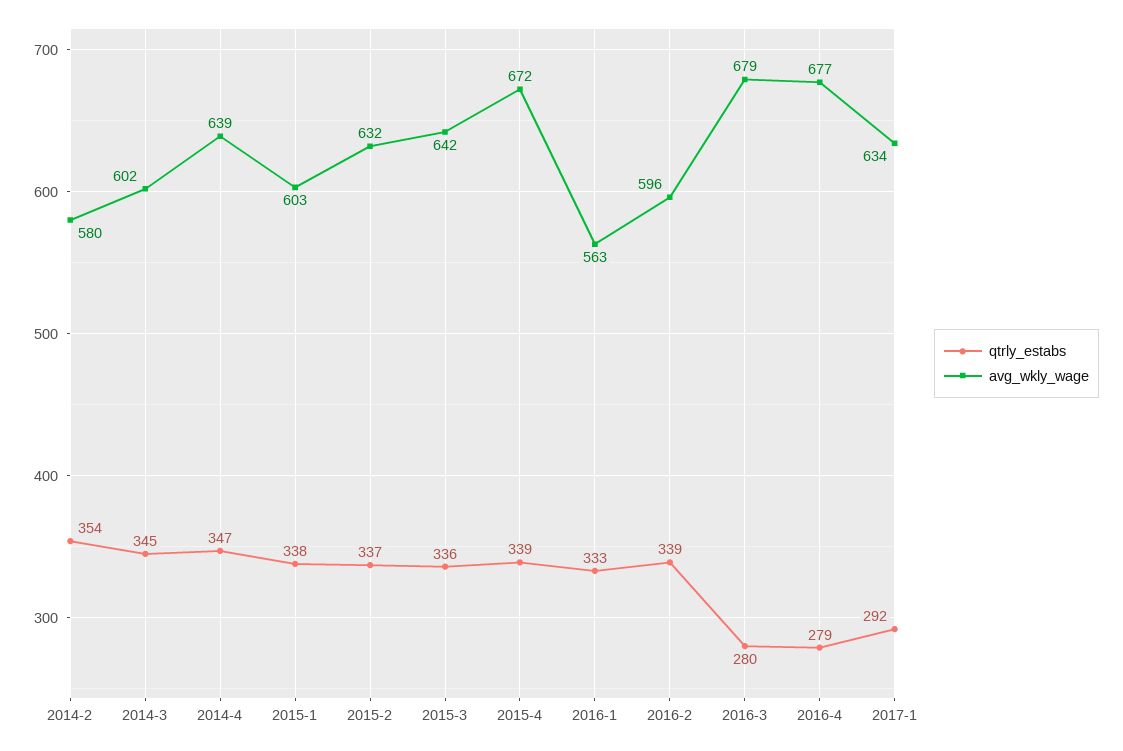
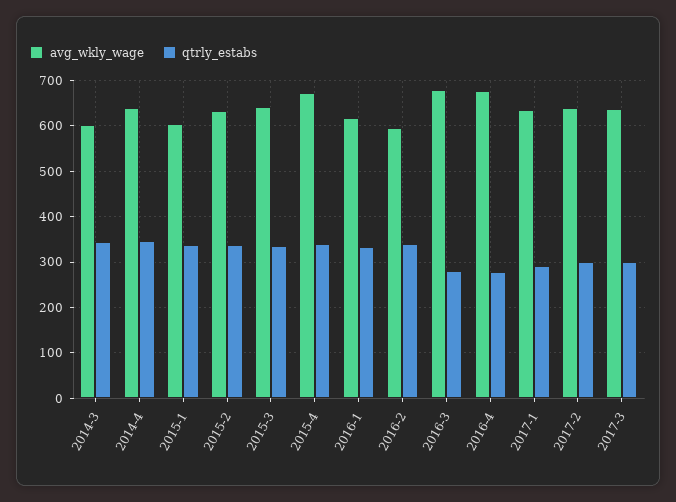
qtrly_estabs, 2014-2: 354 -> none
avg_wkly_wage, 2014-2: 580 -> none
avg_wkly_wage, 2016-1: 563 -> 620
avg_wkly_wage, 2017-2: none -> 640
qtrly_estabs, 2017-2: none -> 300
avg_wkly_wage, 2017-3: none -> 640
qtrly_estabs, 2017-3: none -> 300

